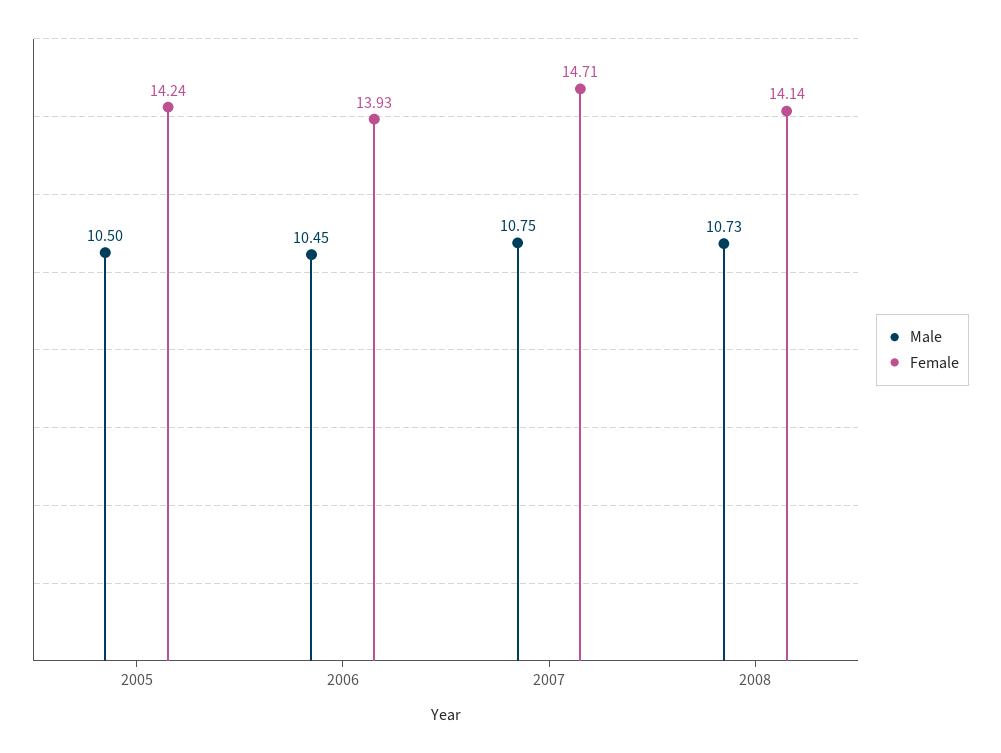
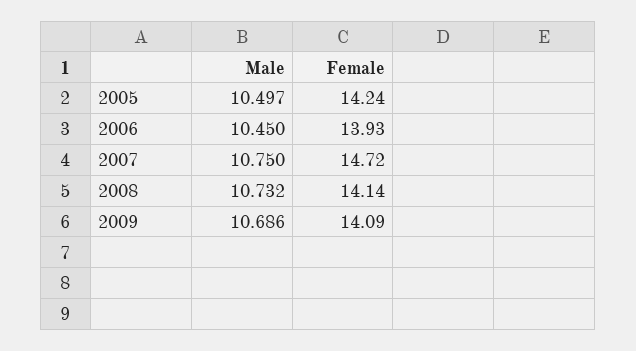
Female, 2007: 14.71 -> 14.72
Male, 2009: none -> 10.686
Female, 2009: none -> 14.09

